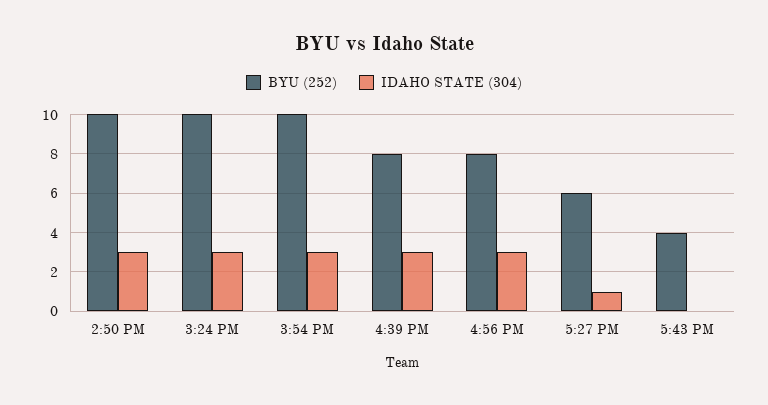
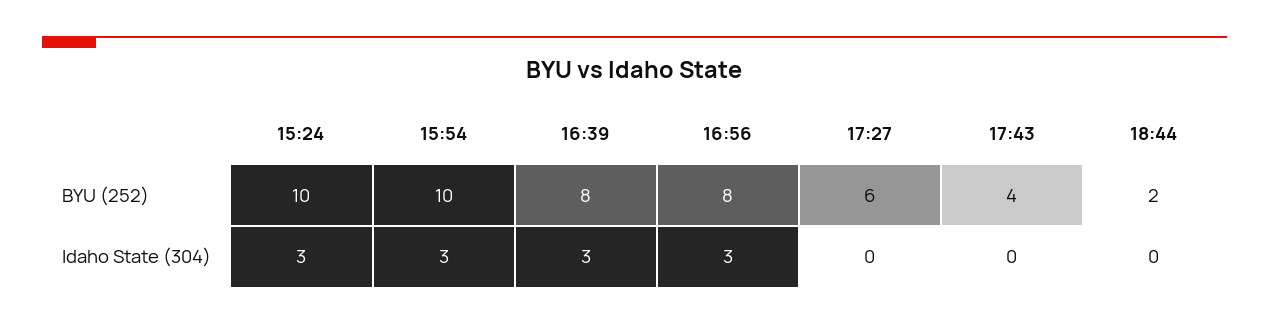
BYU (252), 2:50 PM: 10 -> none
IDAHO STATE (304), 2:50 PM: 3 -> none
IDAHO STATE (304), 5:27 PM: 1 -> 0
BYU (252), 18:44: none -> 2
IDAHO STATE (304), 18:44: none -> 0

